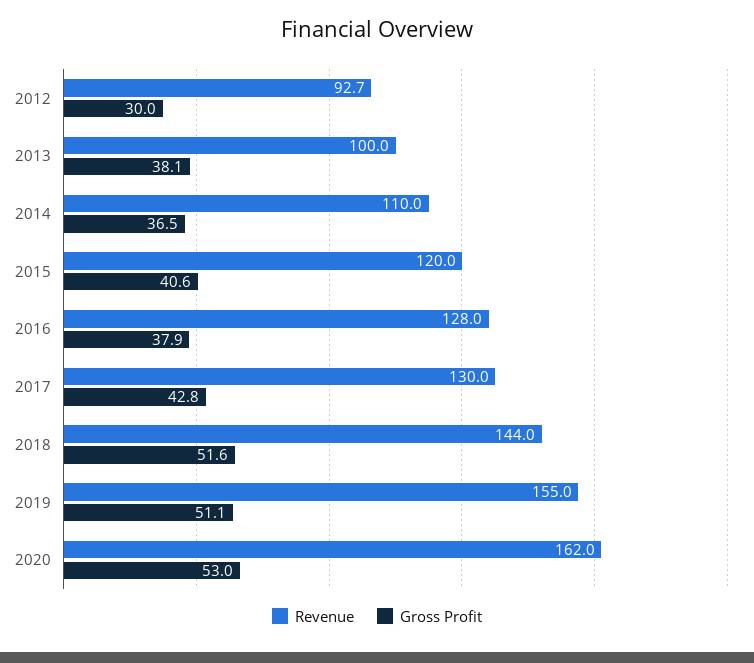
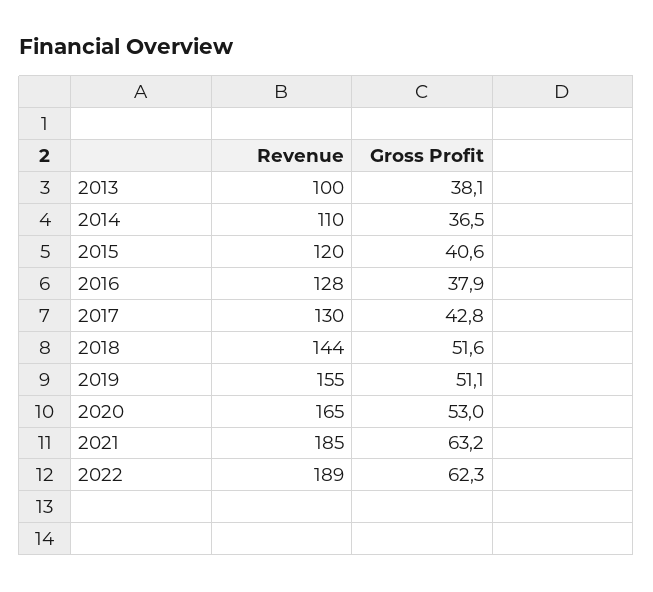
Revenue, 2012: 92.7 -> none
Gross Profit, 2012: 30 -> none
Revenue, 2020: 162 -> 165
Revenue, 2021: none -> 185
Gross Profit, 2021: none -> 63.2
Revenue, 2022: none -> 189
Gross Profit, 2022: none -> 62.3

